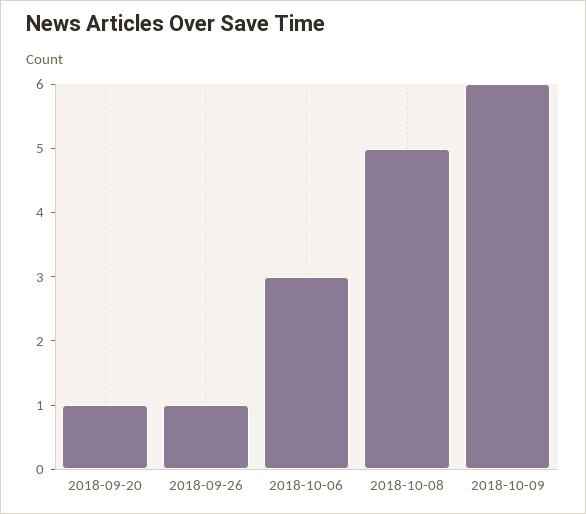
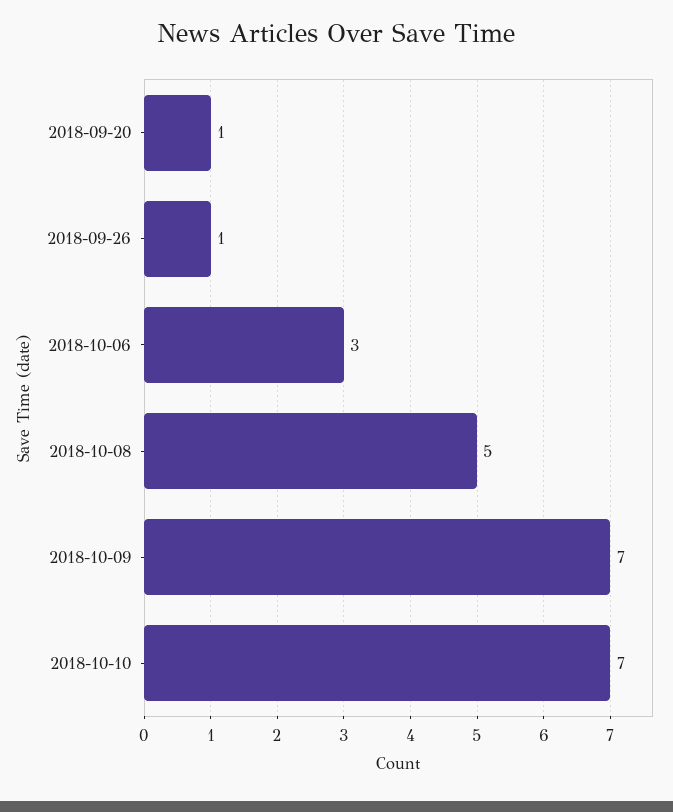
2018-10-09: 6 -> 7
2018-10-10: none -> 7

